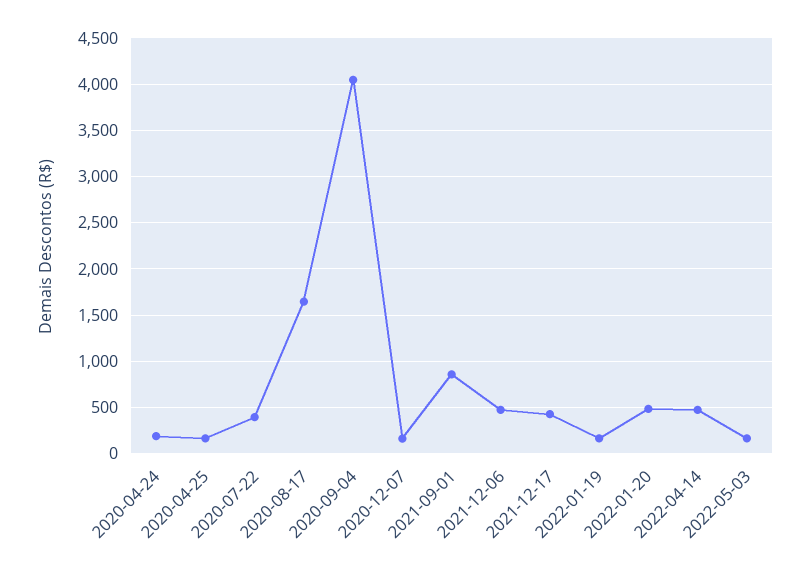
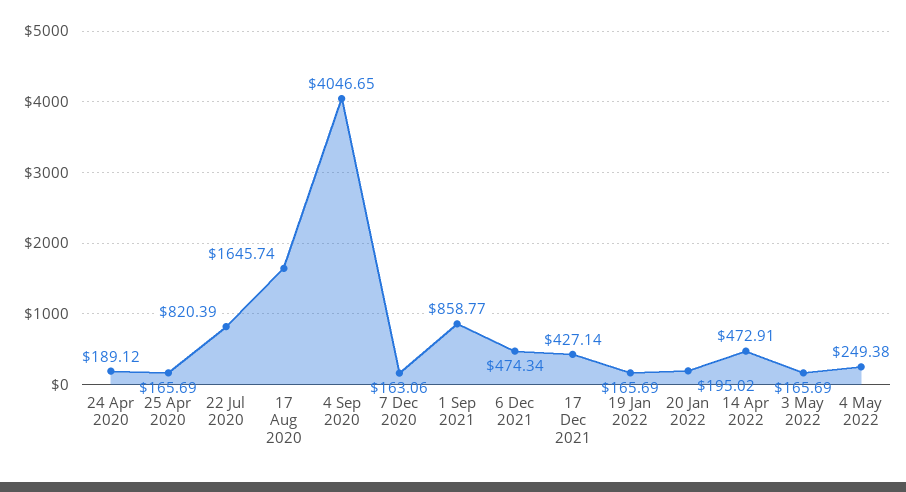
2020-07-22: 400 -> 820.39
2022-01-20: 500 -> 195.02
4 May 2022: none -> 249.38

